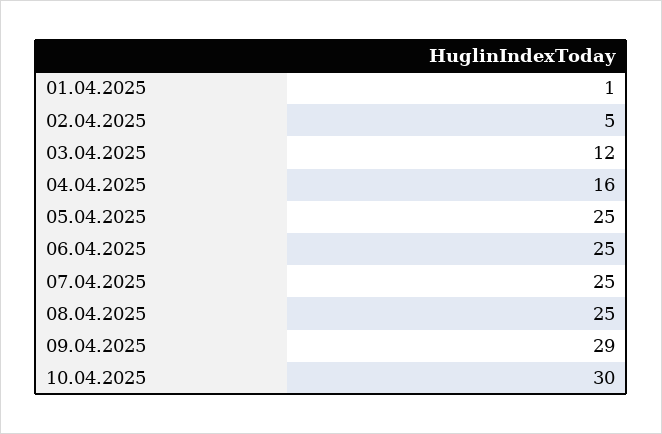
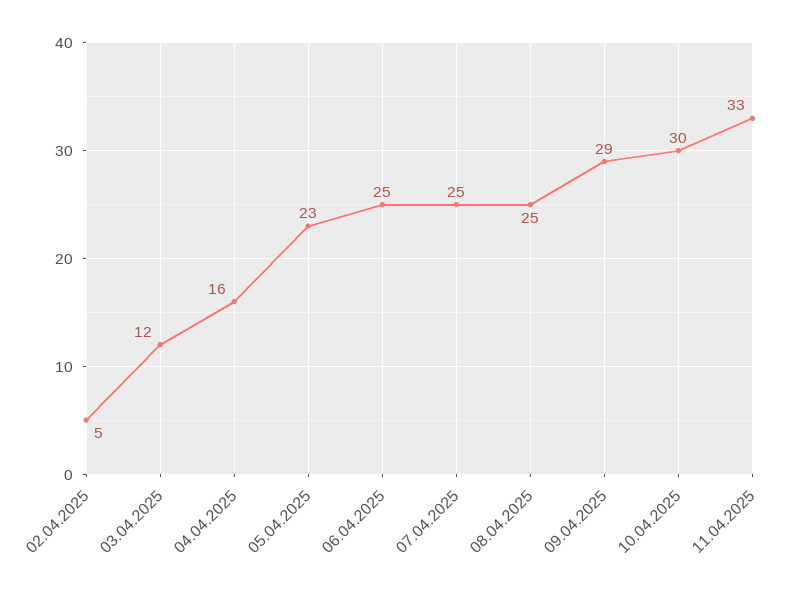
01.04.2025: 1 -> none
05.04.2025: 25 -> 23
11.04.2025: none -> 33

